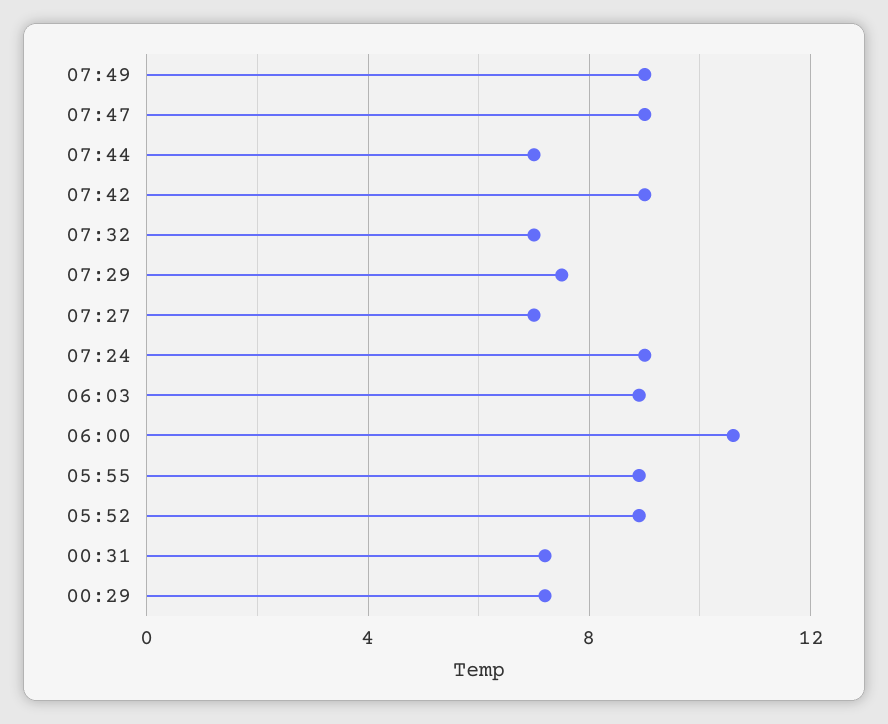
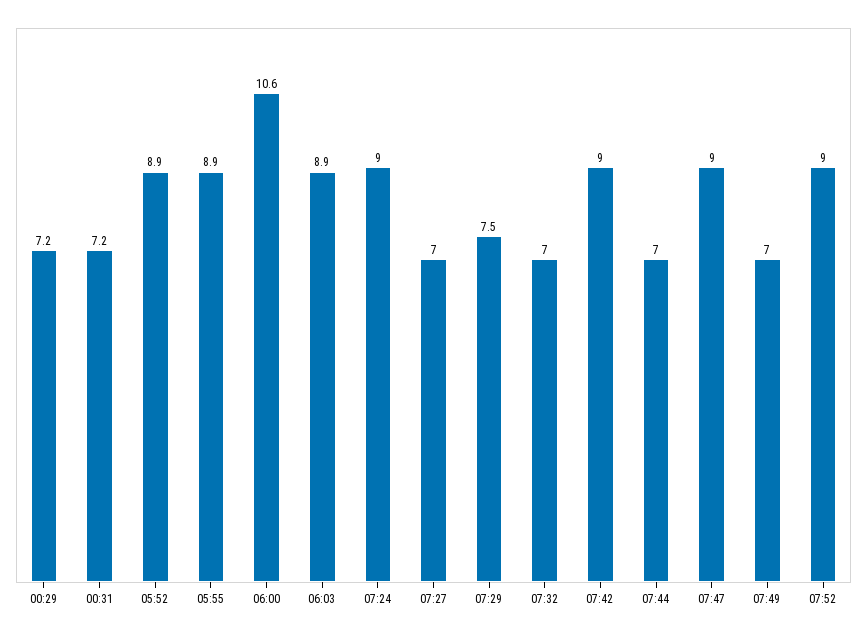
07:49: 9 -> 7
07:52: none -> 9

